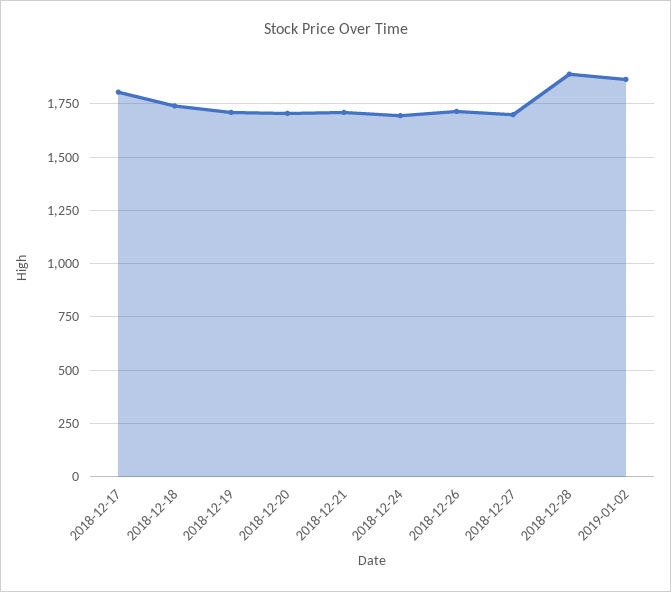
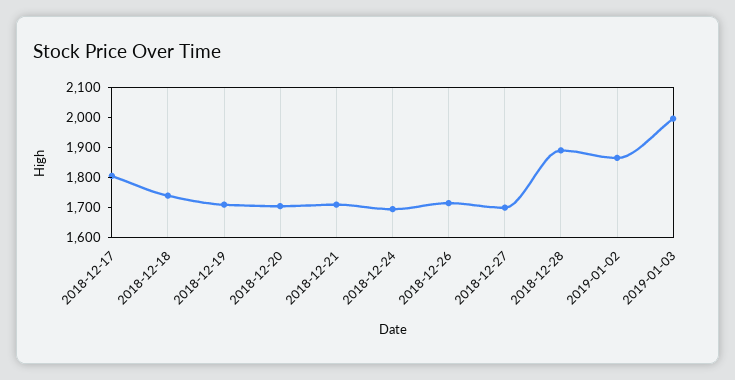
2019-01-03: none -> 2000

